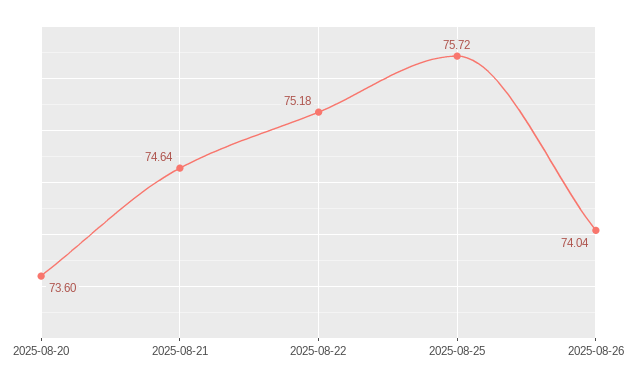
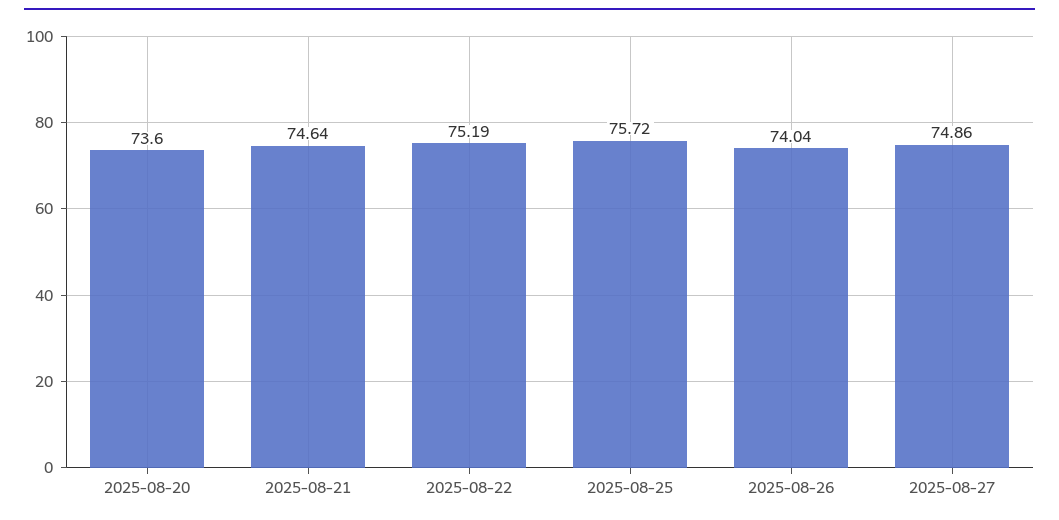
2025-08-22: 75.18 -> 75.19
2025-08-27: none -> 74.86

